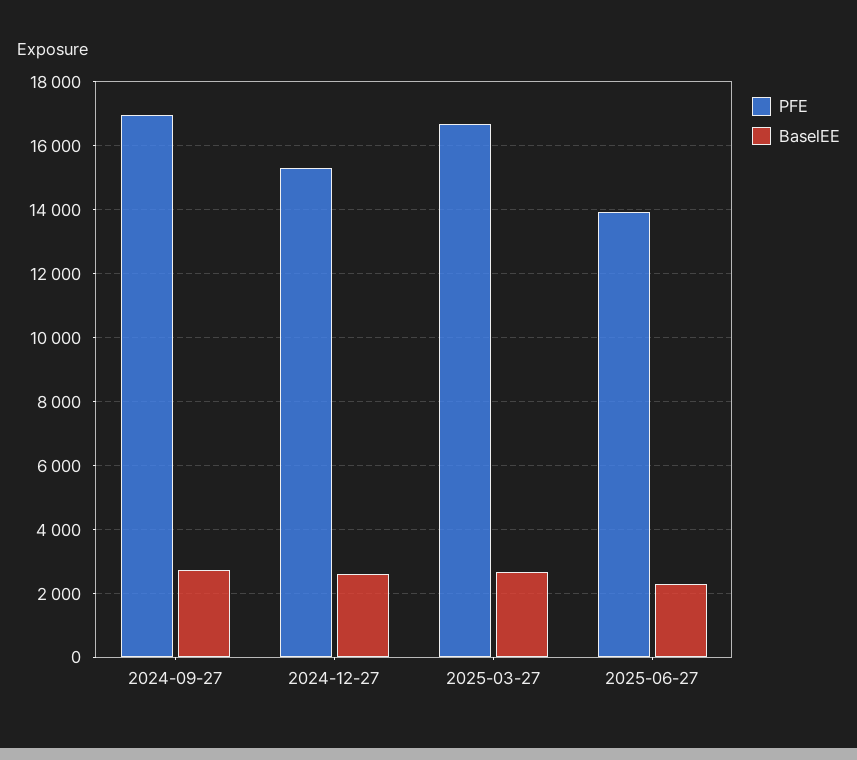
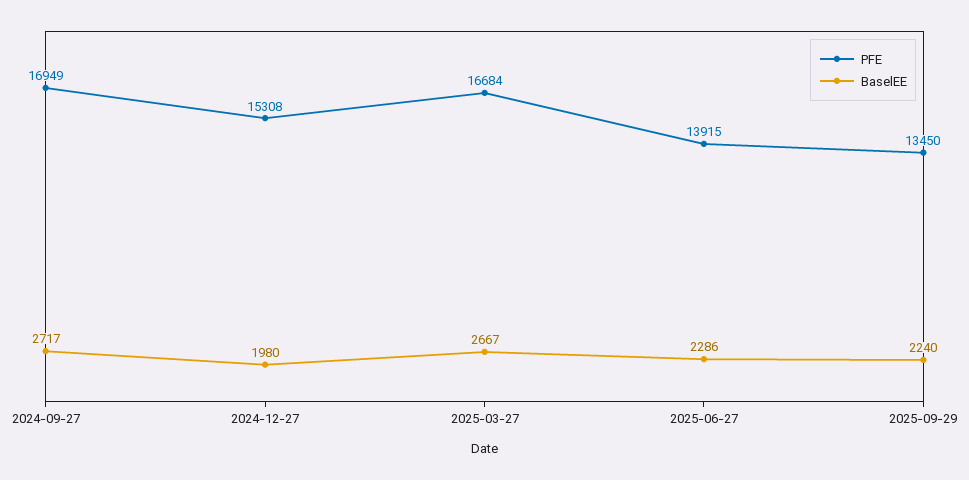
BaselEE, 2024-12-27: 2600 -> 1980
PFE, 2025-09-29: none -> 13450
BaselEE, 2025-09-29: none -> 2240

